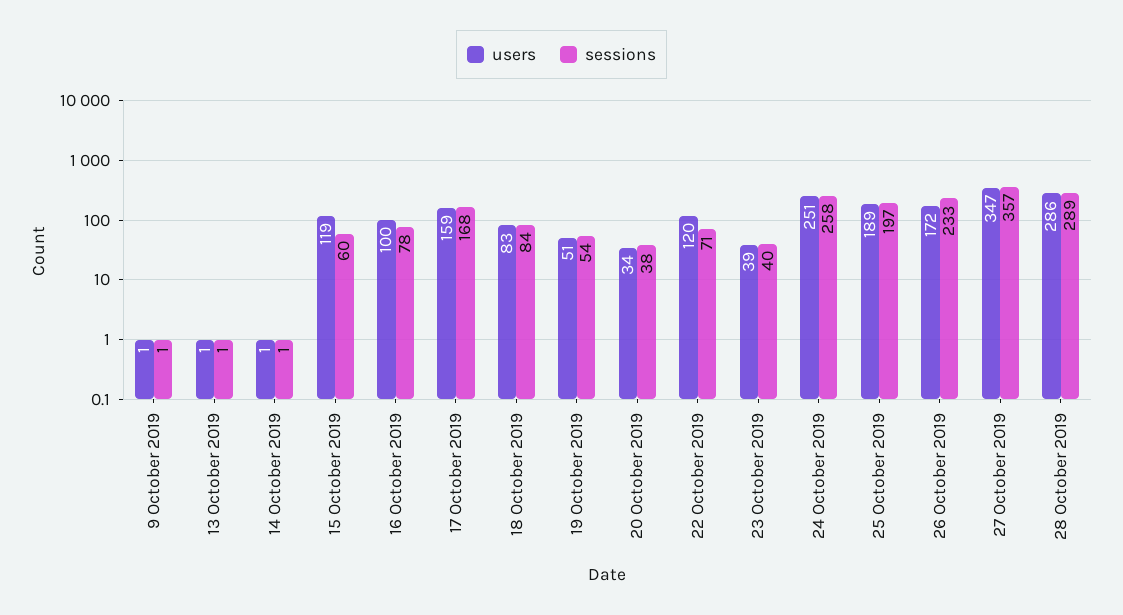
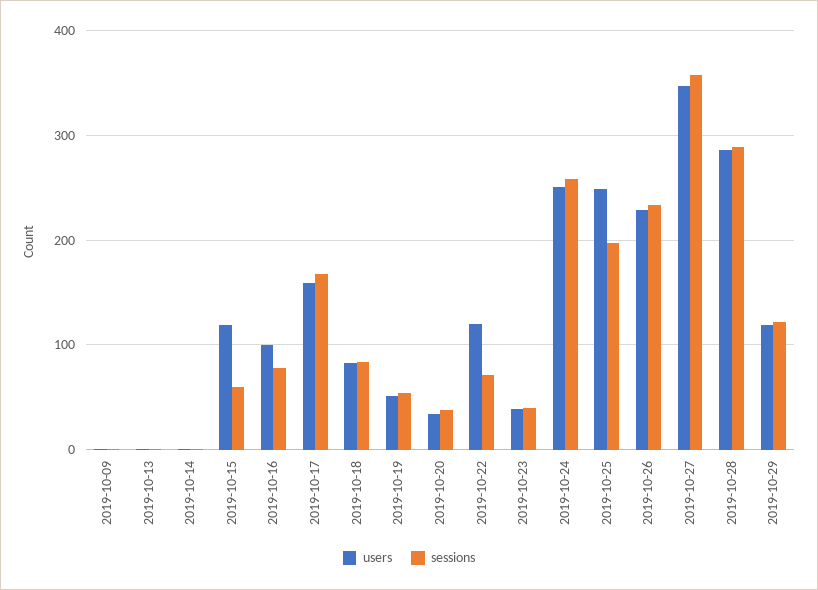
users, 25 October 2019: 189 -> 250
users, 26 October 2019: 172 -> 230
users, 2019-10-29: none -> 120
sessions, 2019-10-29: none -> 120

